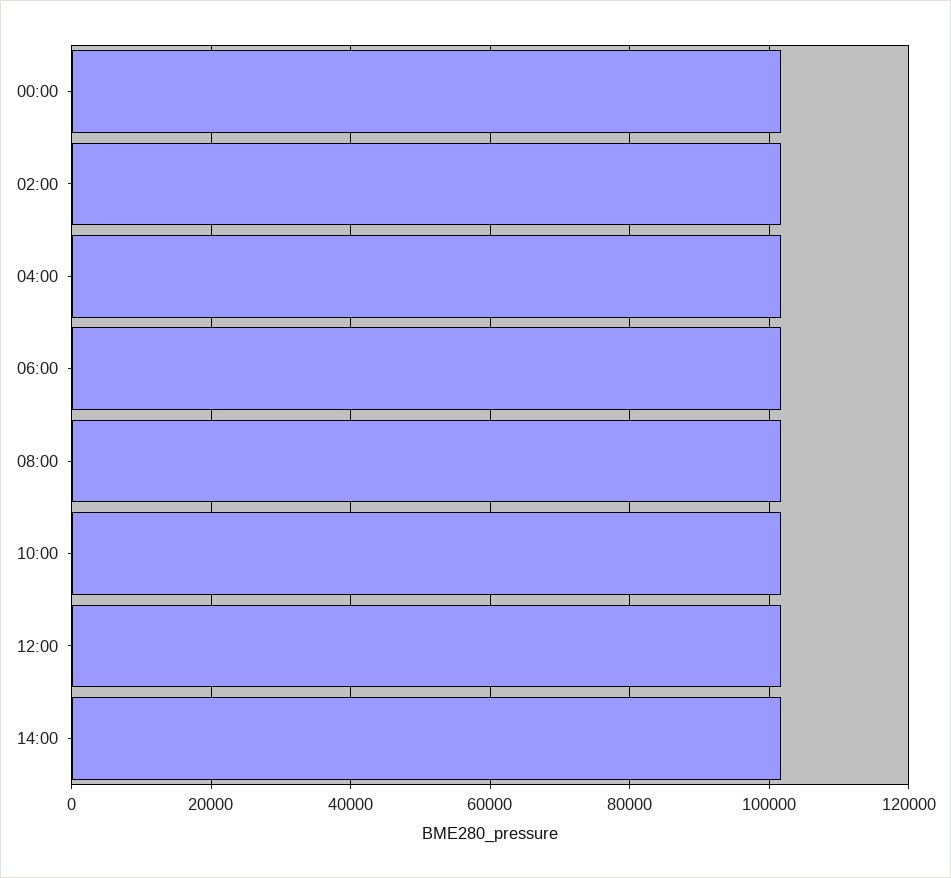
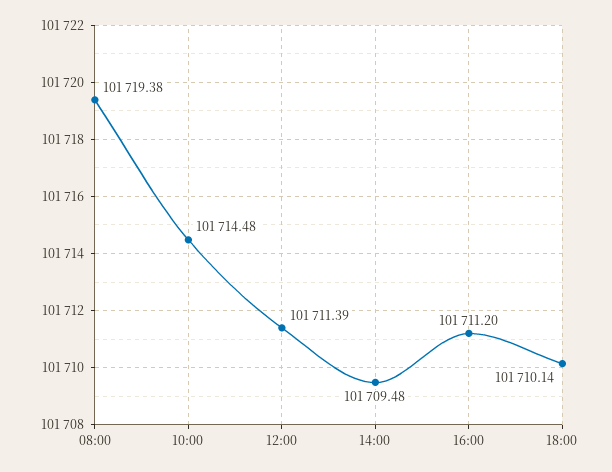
00:00: 102000 -> none
02:00: 102000 -> none
04:00: 102000 -> none
06:00: 102000 -> none
16:00: none -> 101711.2
18:00: none -> 101710.14

